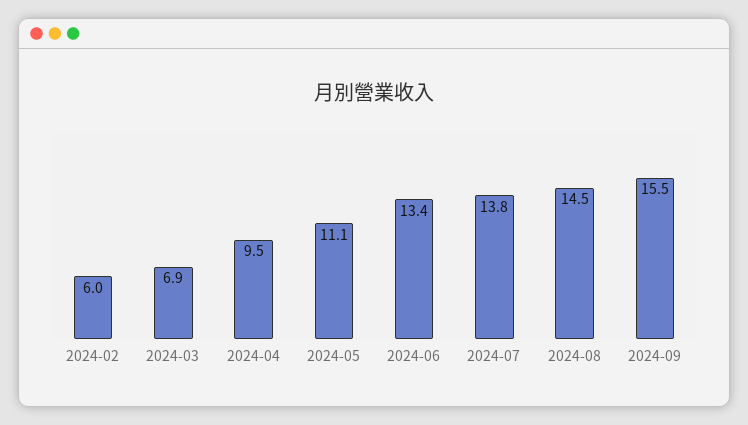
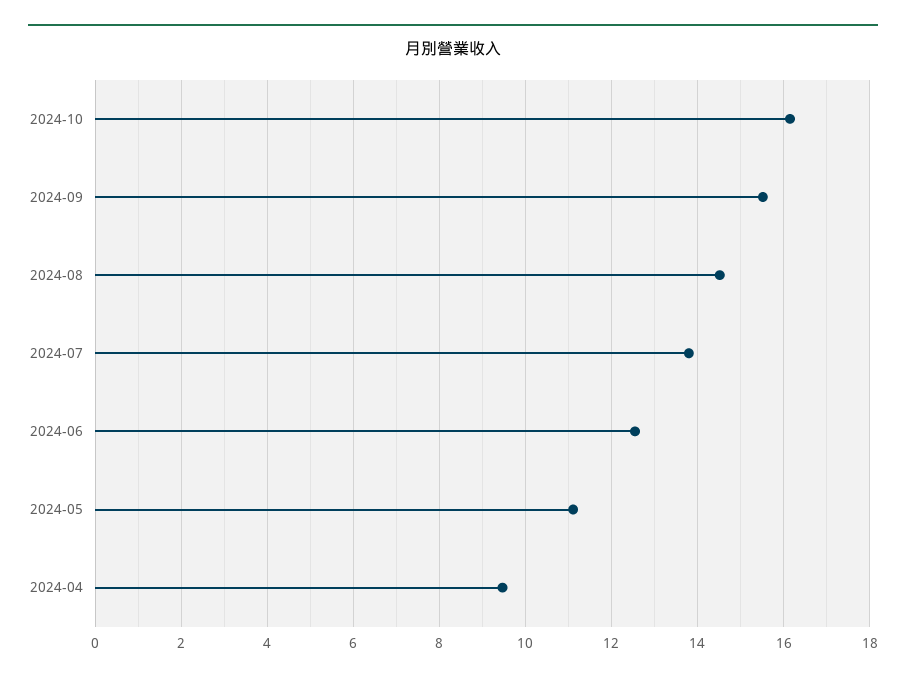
2024-02: 6 -> none
2024-03: 6.9 -> none
2024-06: 13.4 -> 12.6
2024-10: none -> 16.2

